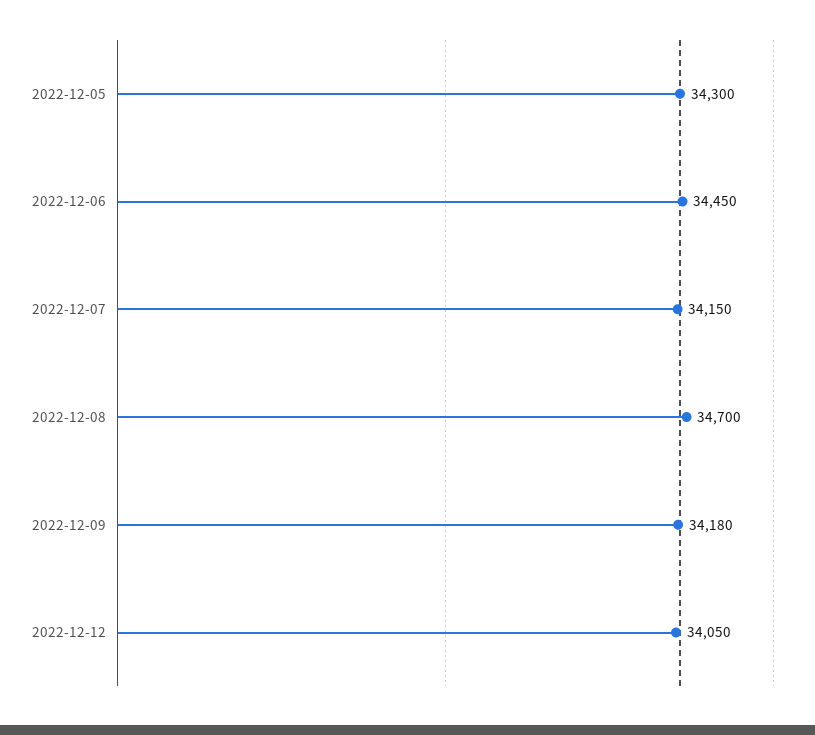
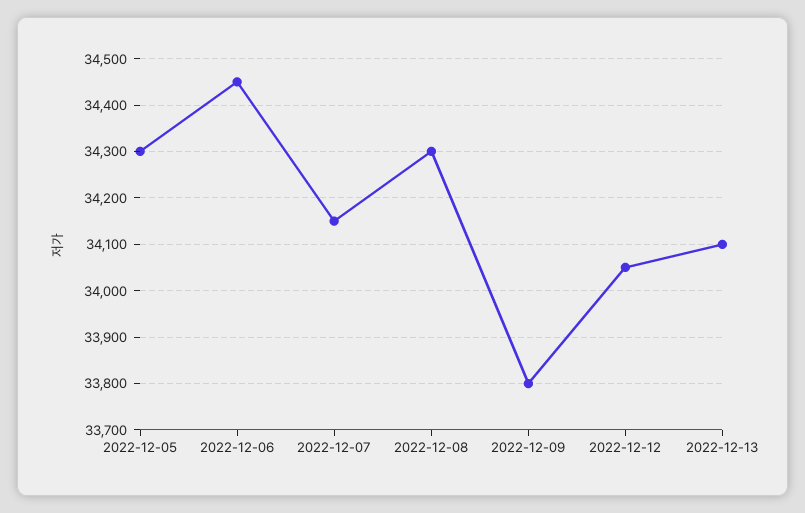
2022-12-08: 34700 -> 34300
2022-12-09: 34180 -> 33800
2022-12-13: none -> 34100

